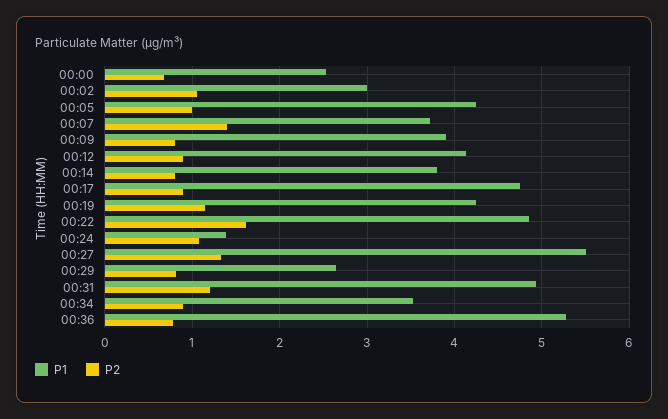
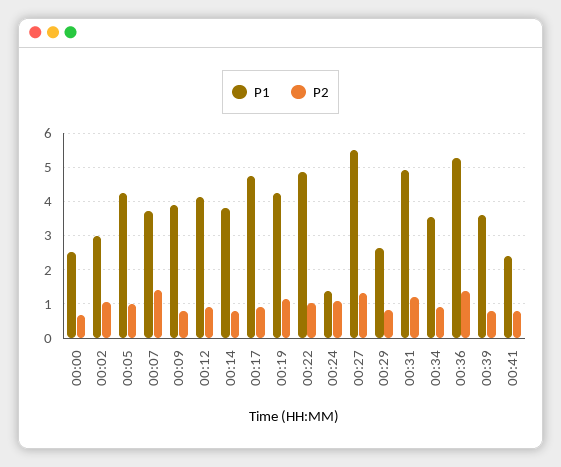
P2, 00:22: 1.6 -> 1
P2, 00:36: 0.8 -> 1.4
P1, 00:39: none -> 3.6
P2, 00:39: none -> 0.8
P1, 00:41: none -> 2.4
P2, 00:41: none -> 0.8

